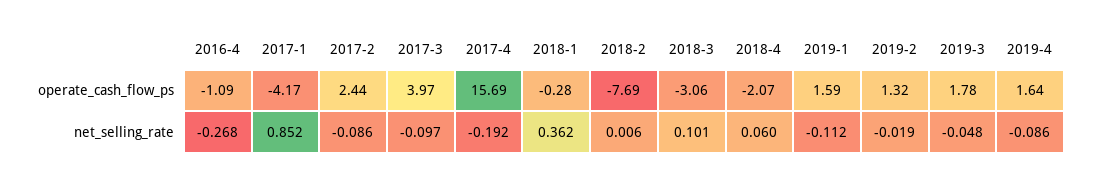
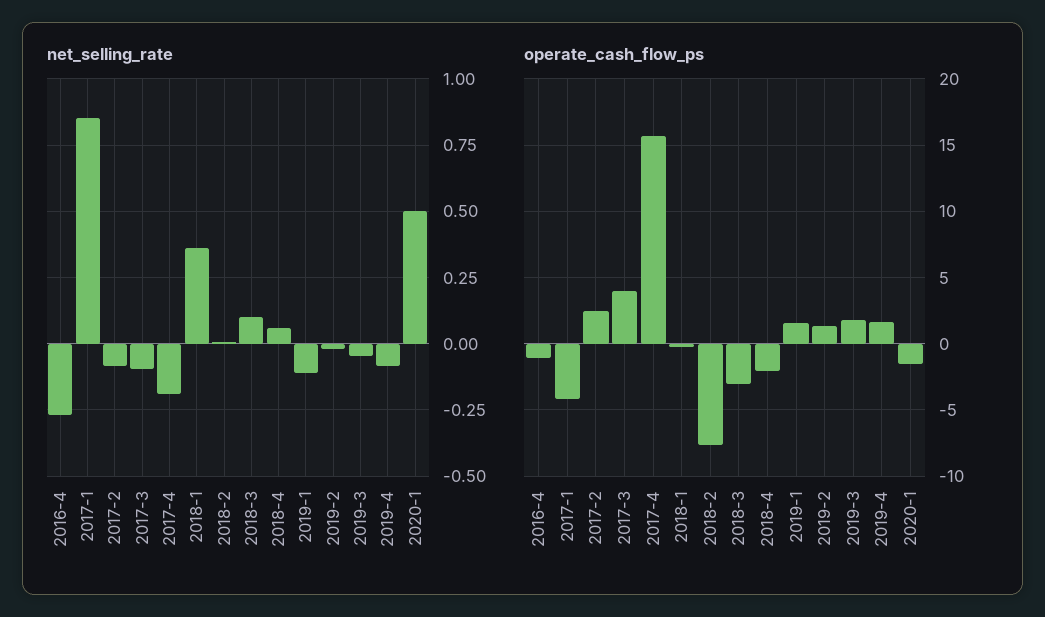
net_selling_rate, 2020-1: none -> 0.5
operate_cash_flow_ps, 2020-1: none -> -1.5

